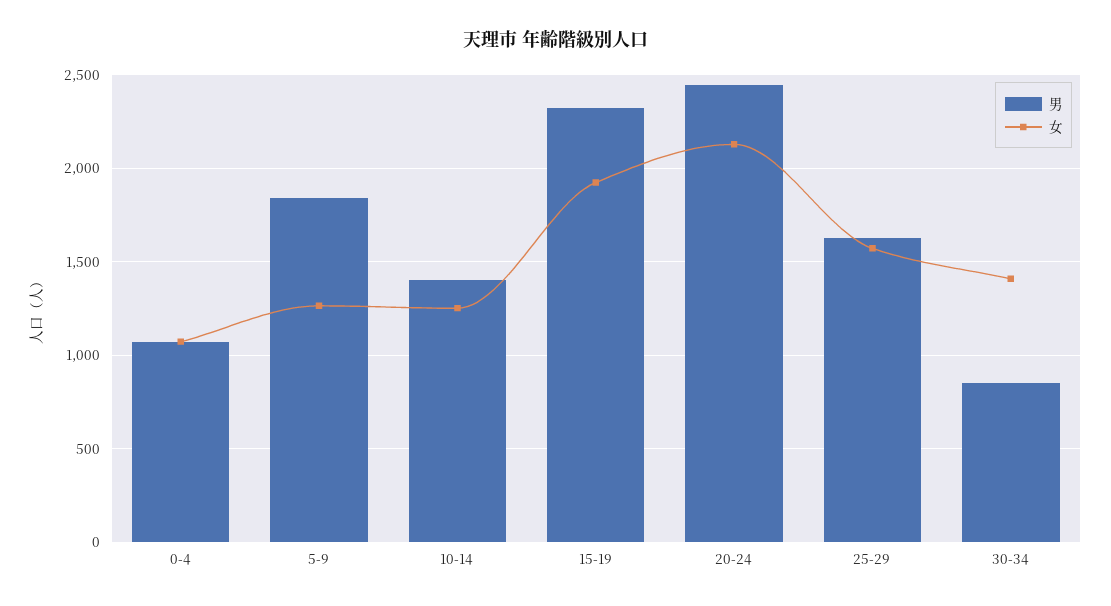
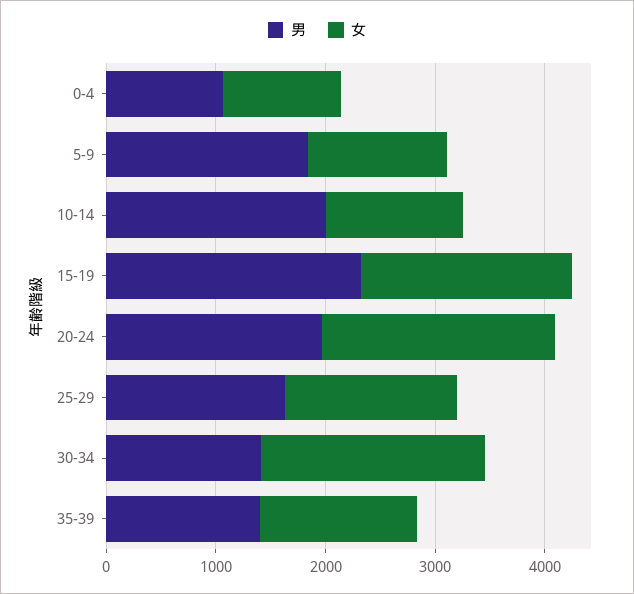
男, 10-14: 1400 -> 2000
男, 20-24: 2450 -> 2000
男, 30-34: 850 -> 1400
女, 30-34: 1400 -> 2000
男, 35-39: none -> 1400
女, 35-39: none -> 1400

